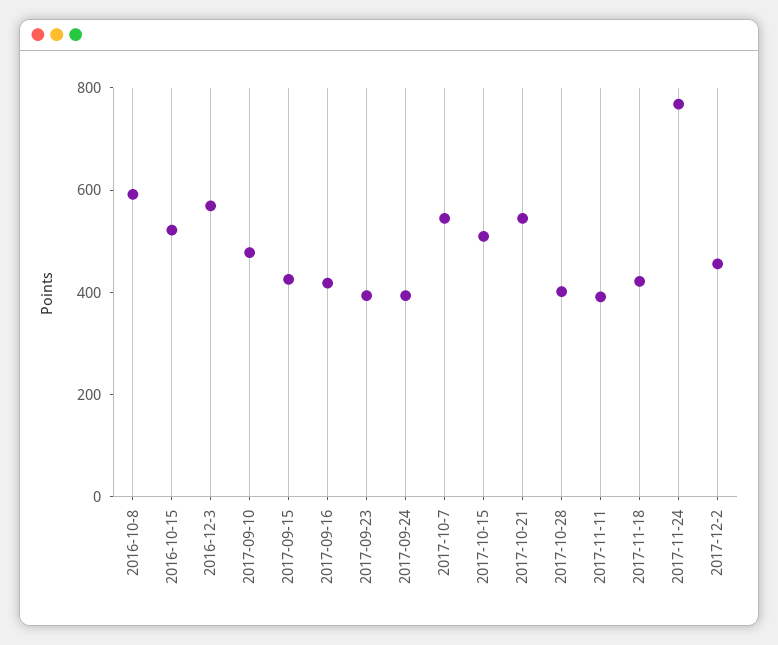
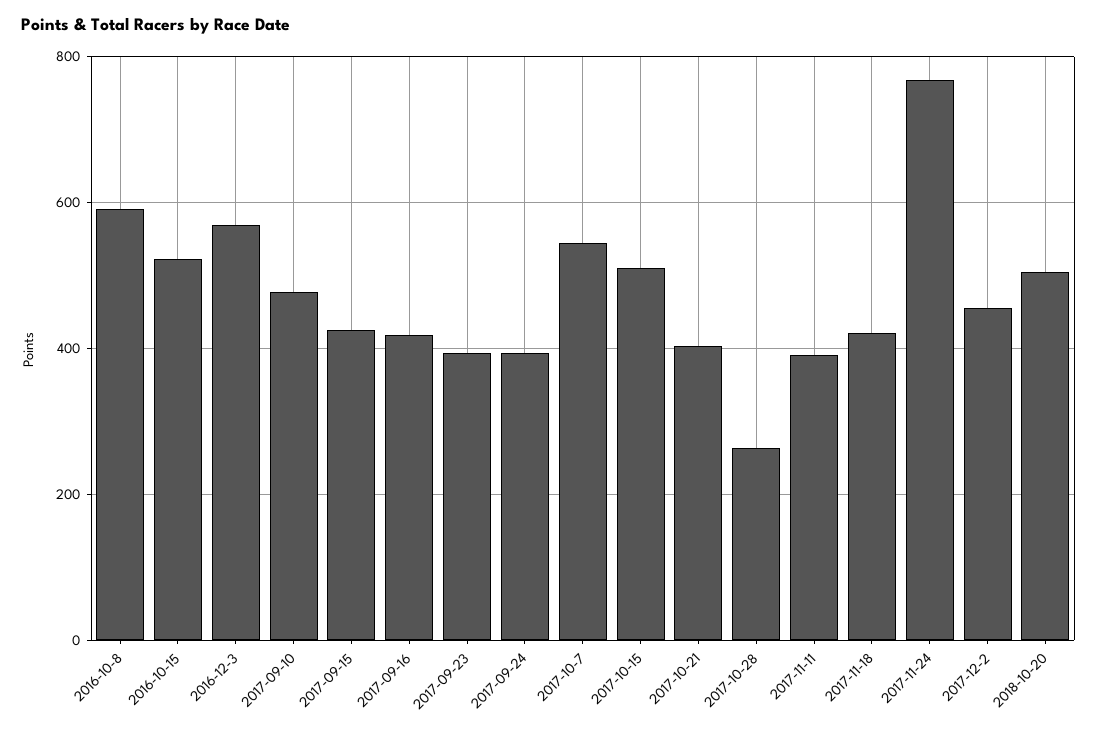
2017-10-21: 550 -> 400
2017-10-28: 400 -> 260
2018-10-20: none -> 500

